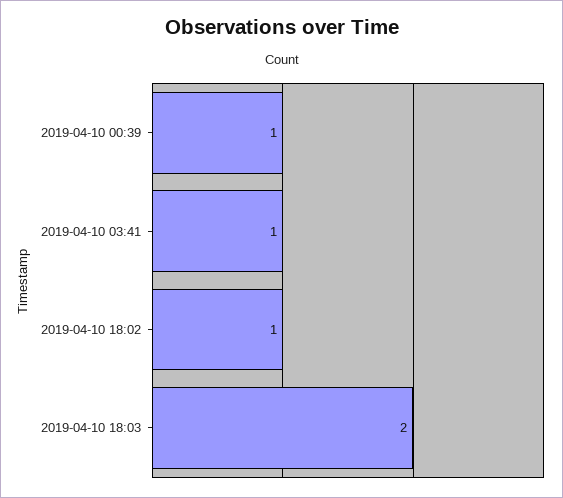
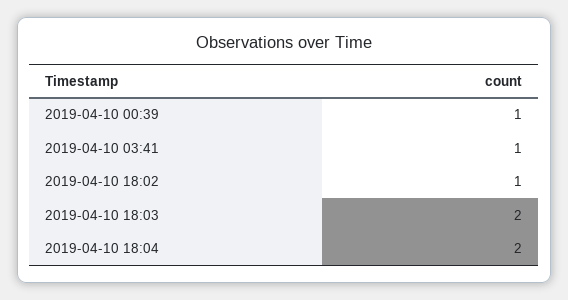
2019-04-10 18:04: none -> 2

